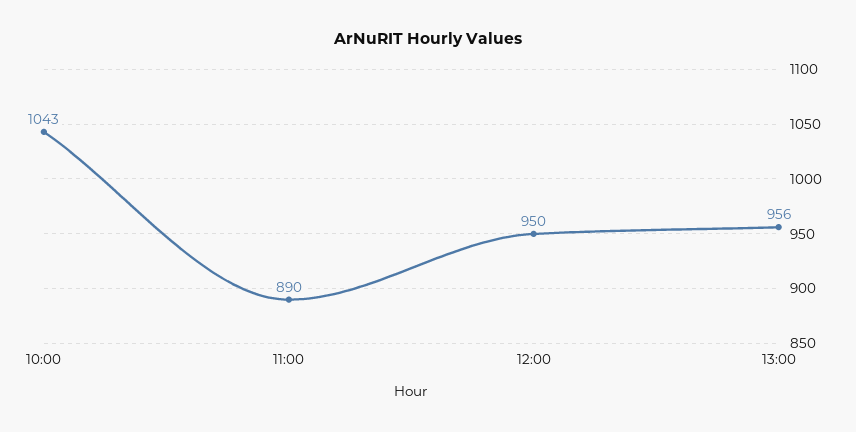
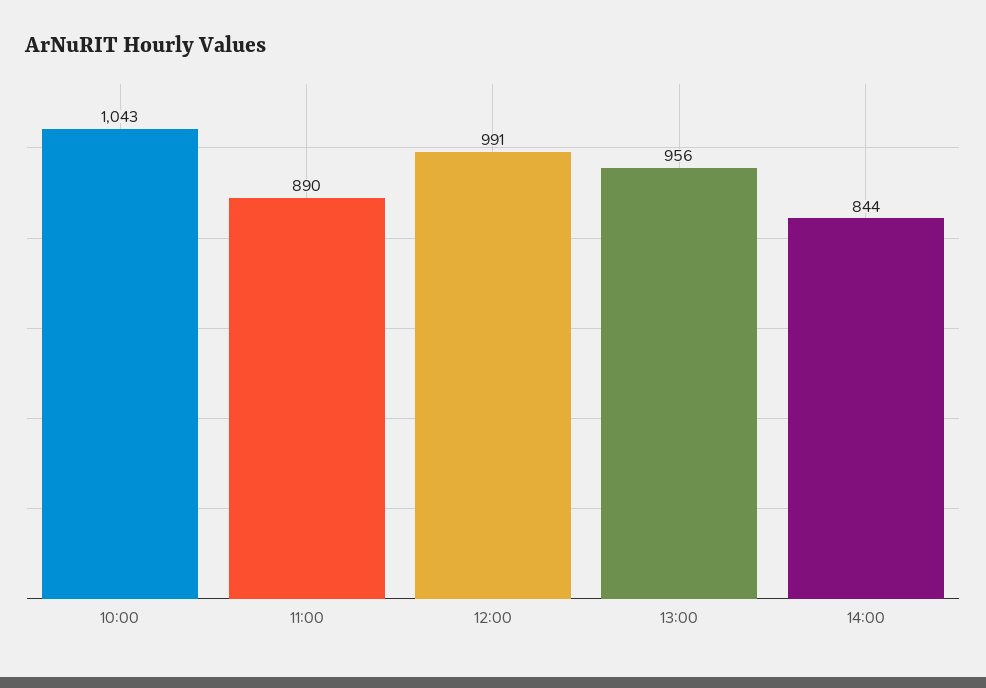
12:00: 950 -> 991
14:00: none -> 844

